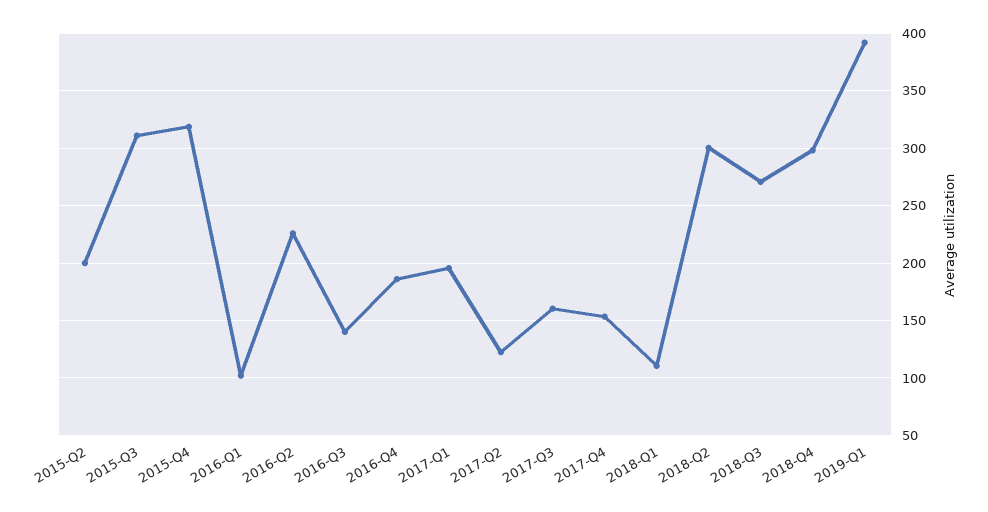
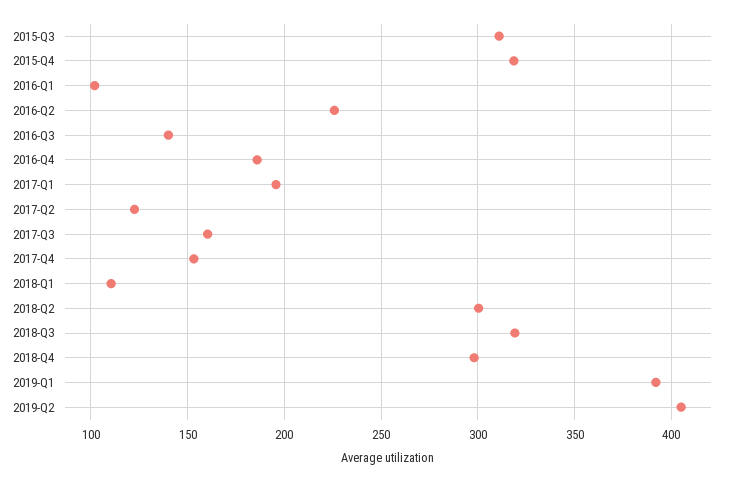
2015-Q2: 200 -> none
2018-Q3: 270 -> 320
2019-Q2: none -> 405

